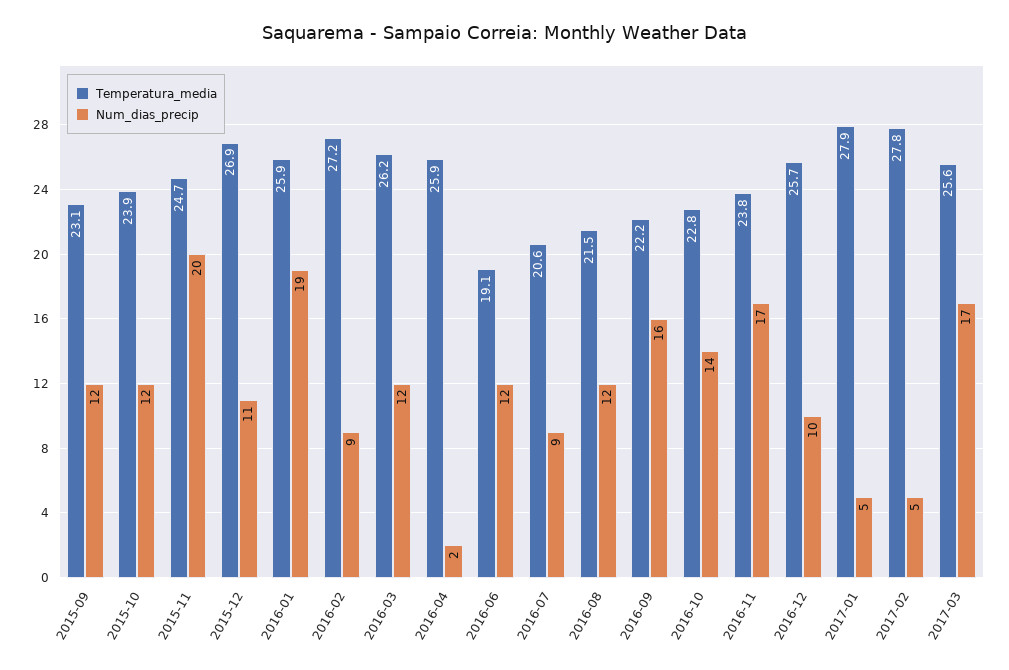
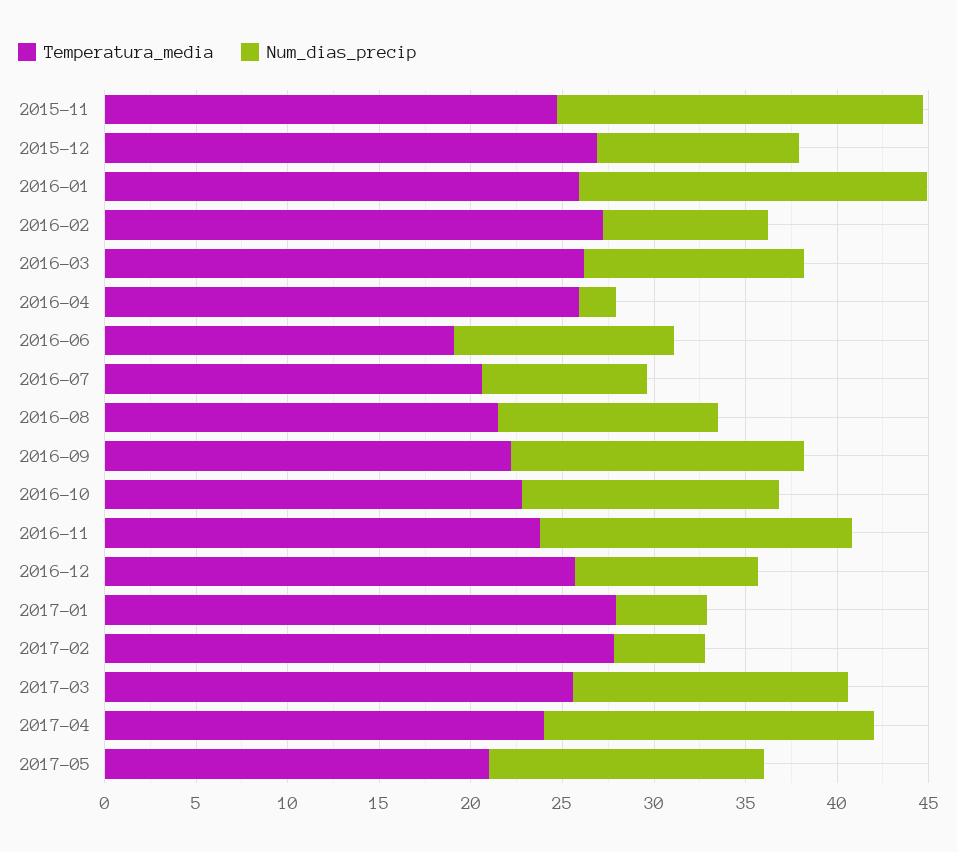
Temperatura_media, 2015-09: 23.1 -> none
Num_dias_precip, 2015-09: 12 -> none
Temperatura_media, 2015-10: 23.9 -> none
Num_dias_precip, 2015-10: 12 -> none
Num_dias_precip, 2017-03: 17 -> 15
Temperatura_media, 2017-04: none -> 24
Num_dias_precip, 2017-04: none -> 18
Temperatura_media, 2017-05: none -> 21
Num_dias_precip, 2017-05: none -> 15

